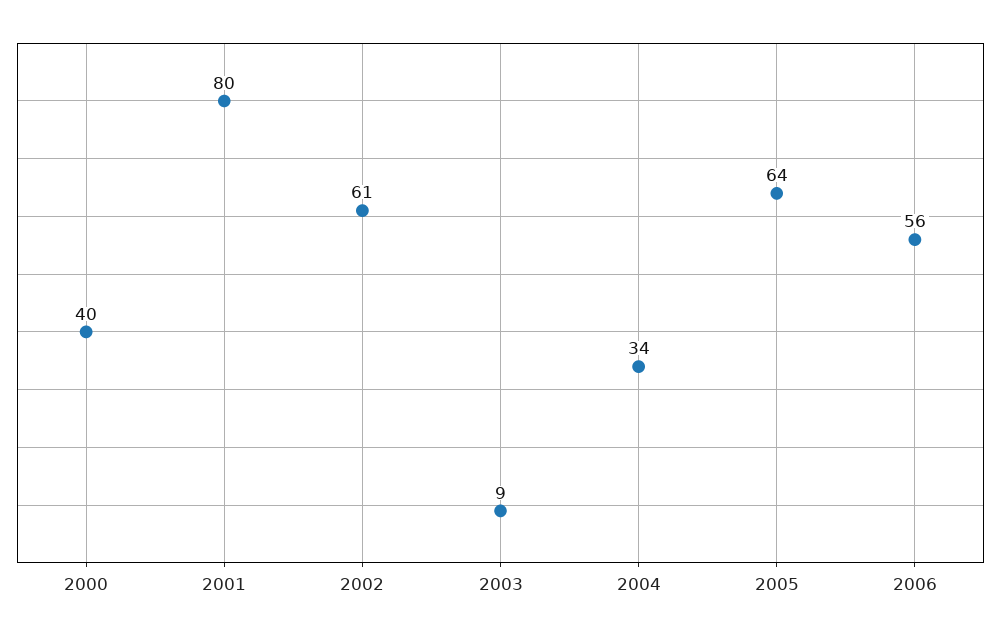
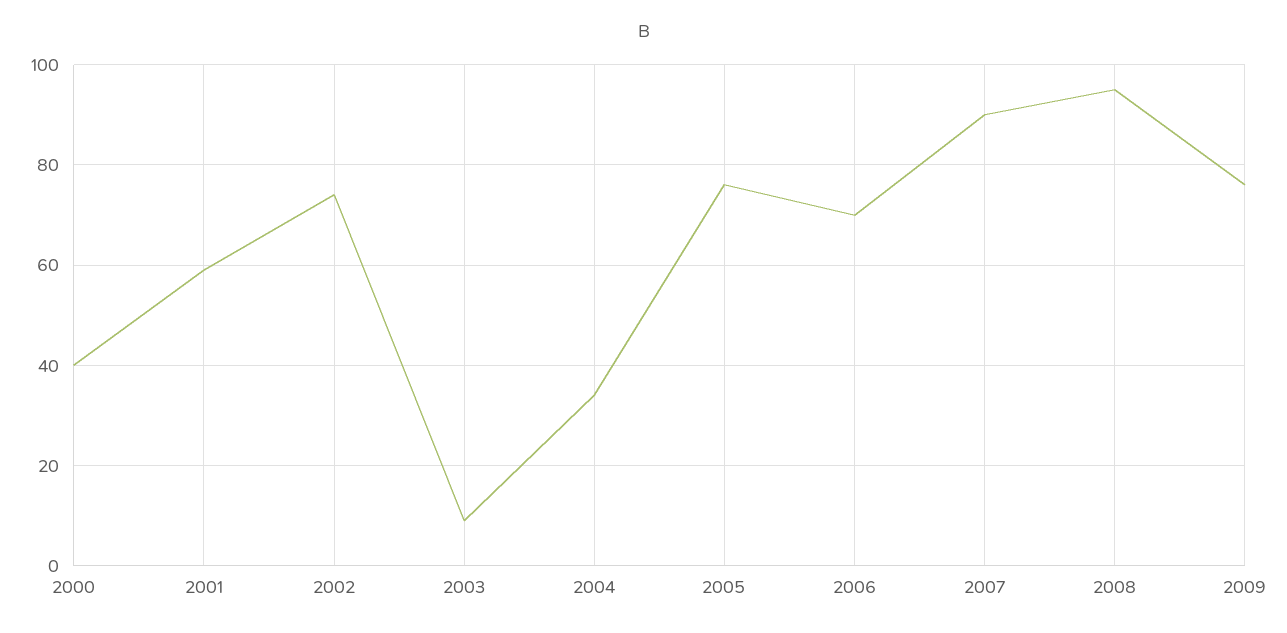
2001: 80 -> 60
2002: 61 -> 75
2005: 64 -> 75
2006: 56 -> 70
2007: none -> 90
2008: none -> 95
2009: none -> 75

